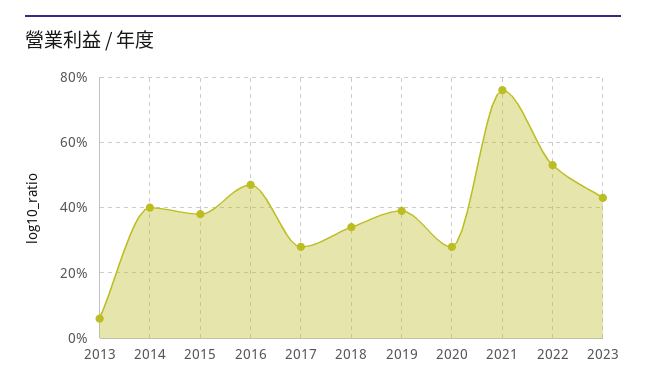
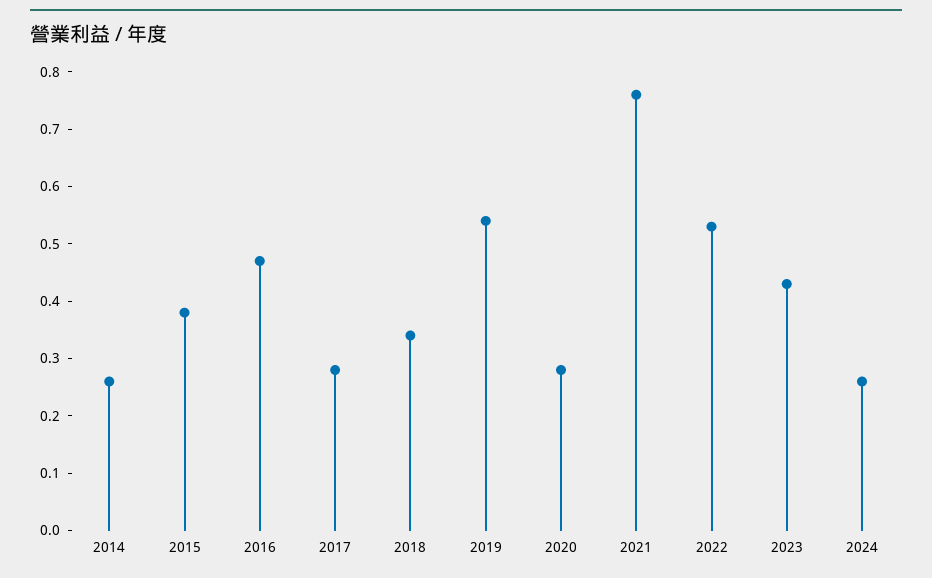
2013: 0.05 -> none
2014: 0.4 -> 0.25
2019: 0.4 -> 0.55
2024: none -> 0.25

